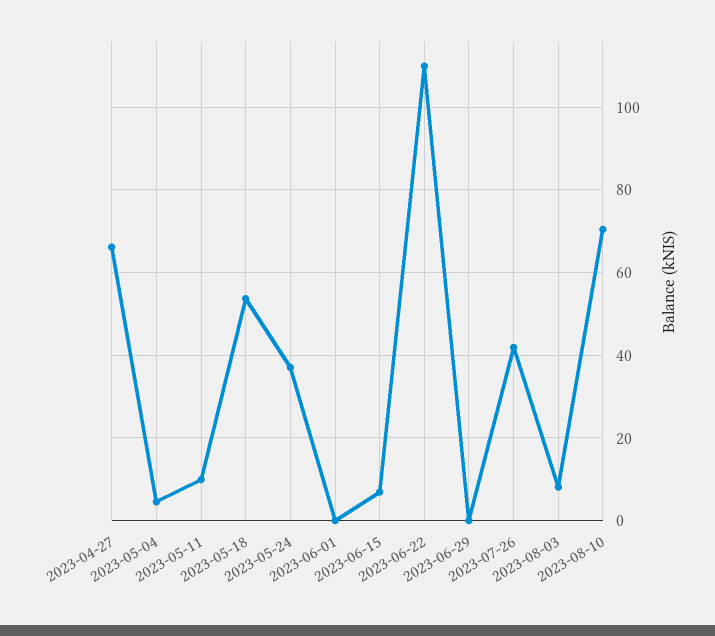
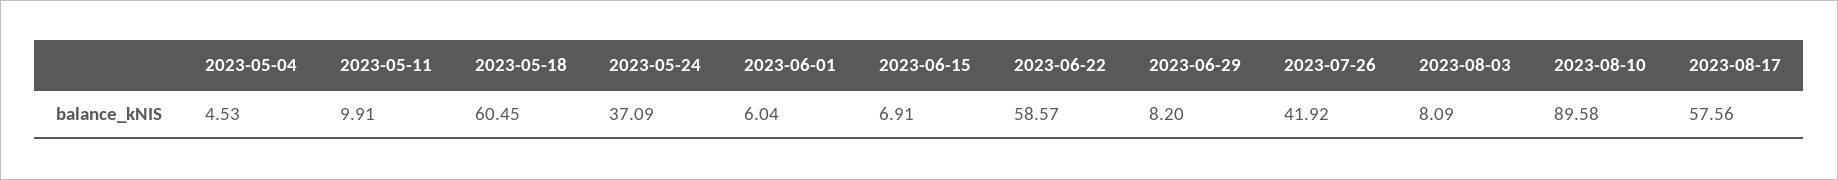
2023-04-27: 66 -> none
2023-05-18: 54 -> 60.45
2023-06-01: 0 -> 6.04
2023-06-22: 110 -> 58.57
2023-06-29: 0 -> 8.2
2023-08-10: 70 -> 89.58
2023-08-17: none -> 57.56

